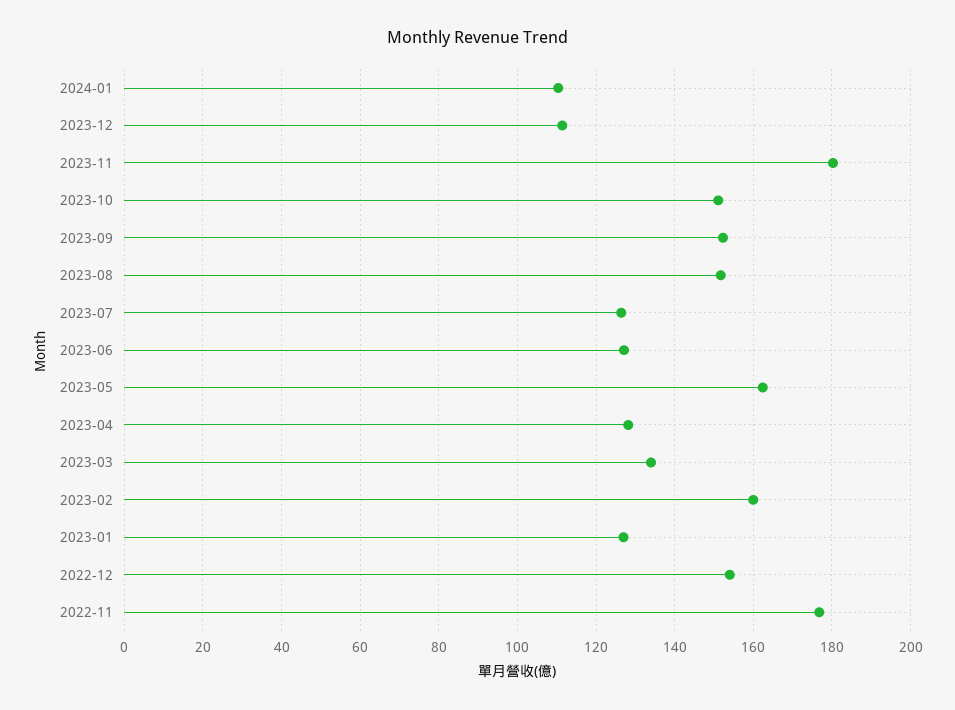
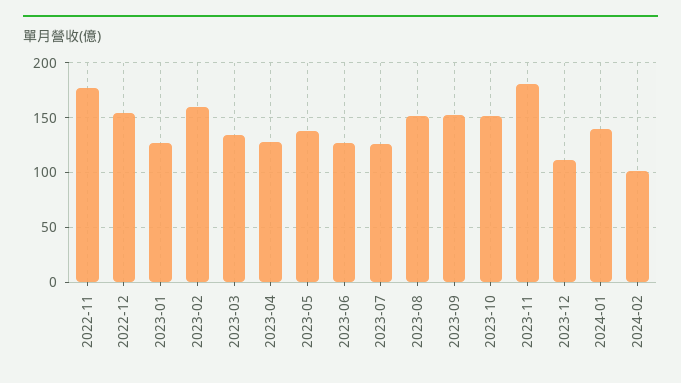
2024-01: 110 -> 140
2023-05: 162 -> 140
2024-02: none -> 100

